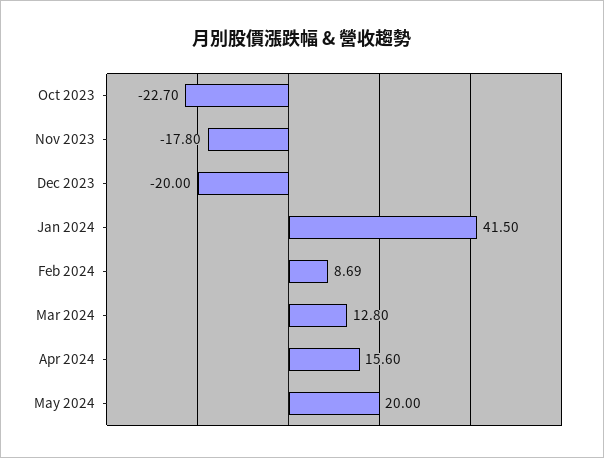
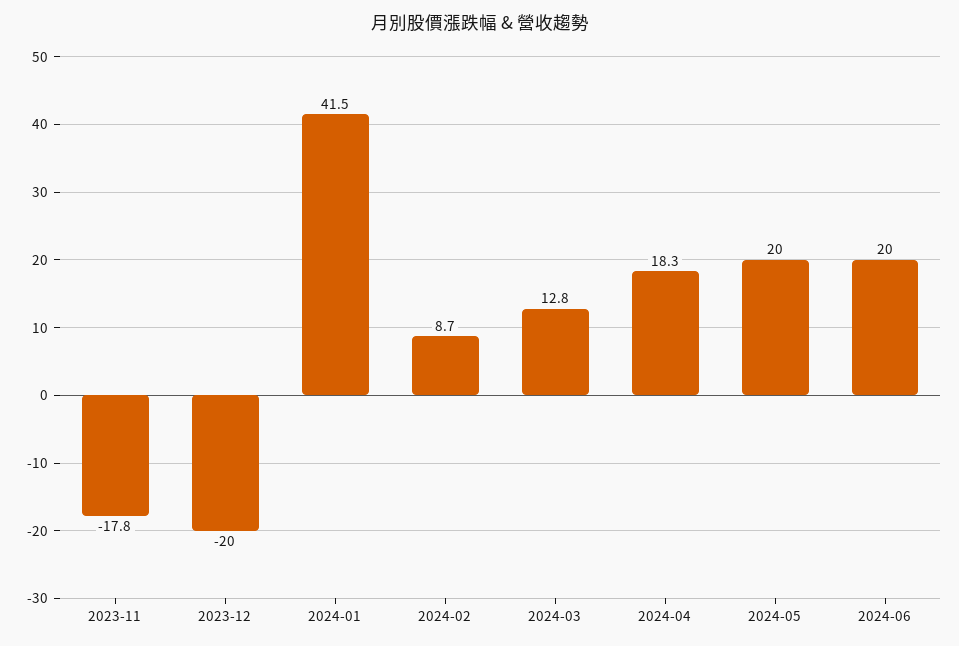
Oct 2023: -22.7 -> none
Apr 2024: 15.6 -> 18.3
2024-06: none -> 20

